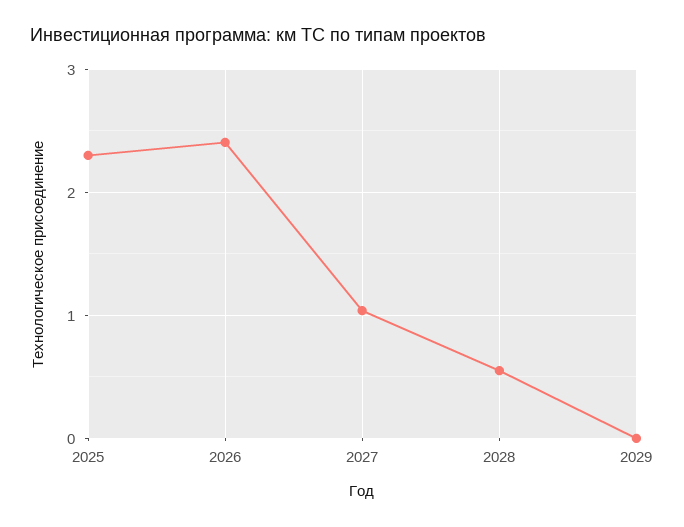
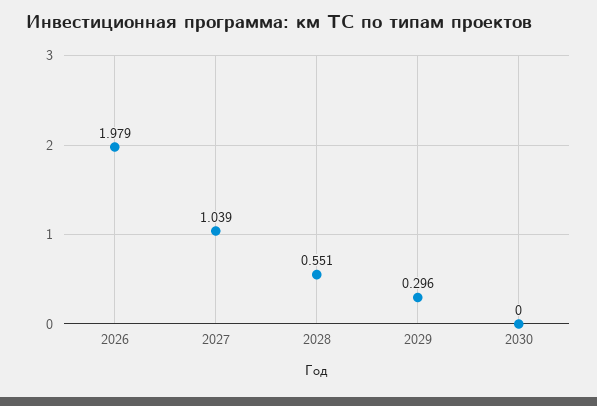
2025: 2.3 -> none
2026: 2.4 -> 1.979
2029: 0 -> 0.296
2030: none -> 0

